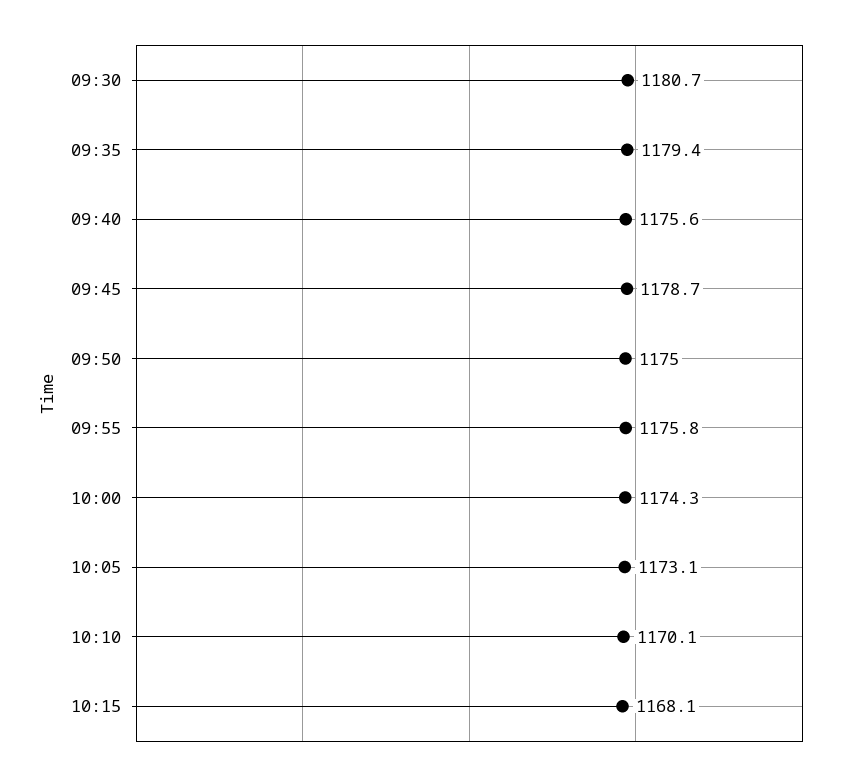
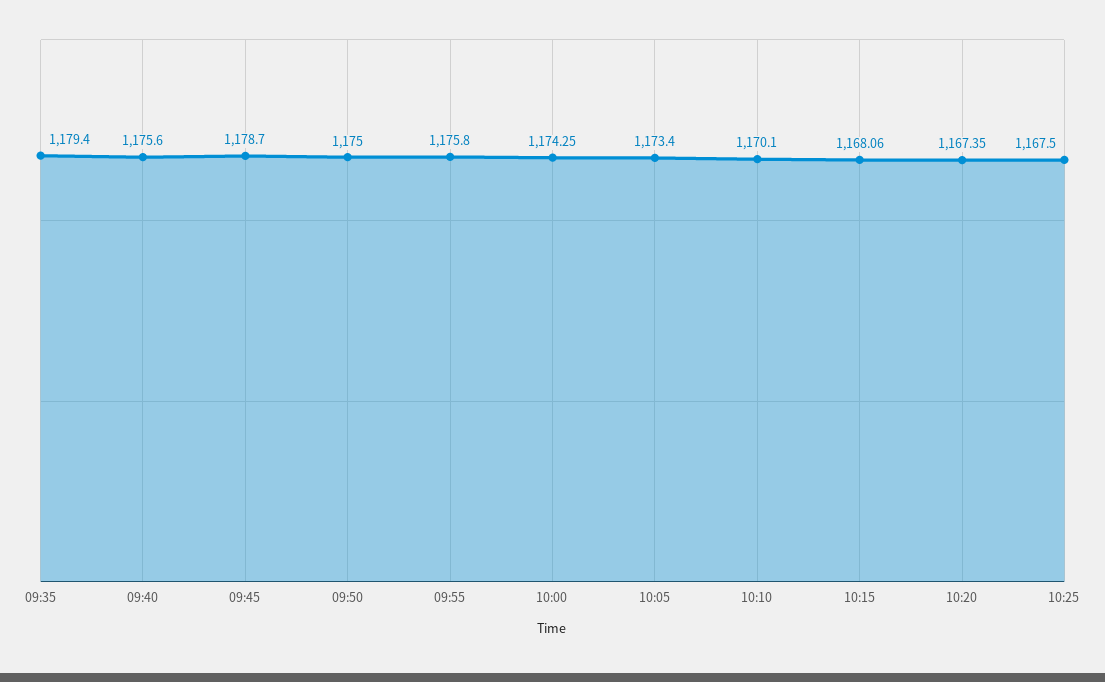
09:30: 1180.7 -> none
10:05: 1173.1 -> 1173.4
10:20: none -> 1167.35
10:25: none -> 1167.5

